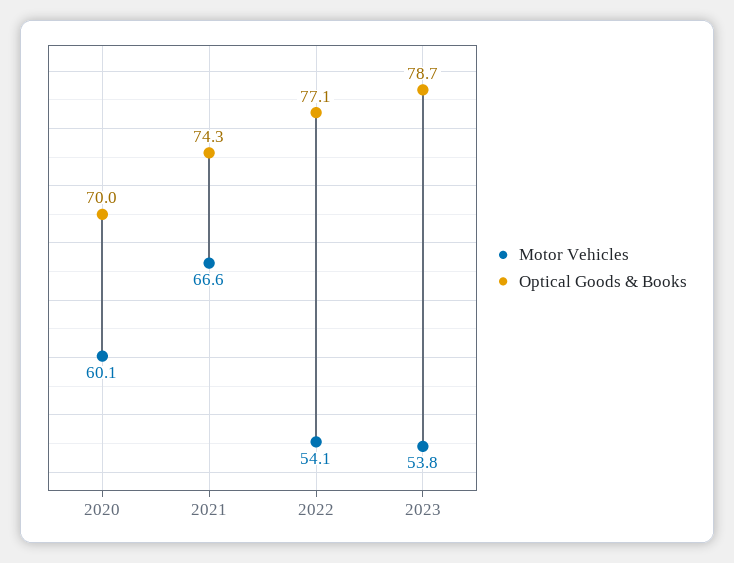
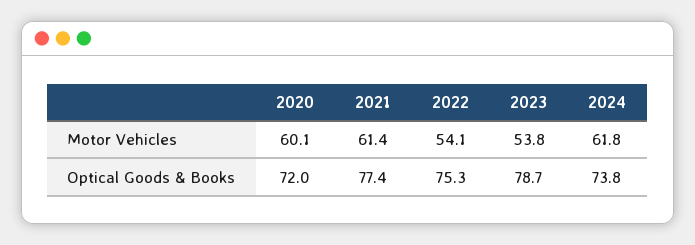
Optical Goods & Books, 2020: 70 -> 72
Motor Vehicles, 2021: 66.6 -> 61.4
Optical Goods & Books, 2021: 74.3 -> 77.4
Optical Goods & Books, 2022: 77.1 -> 75.3
Motor Vehicles, 2024: none -> 61.8
Optical Goods & Books, 2024: none -> 73.8

